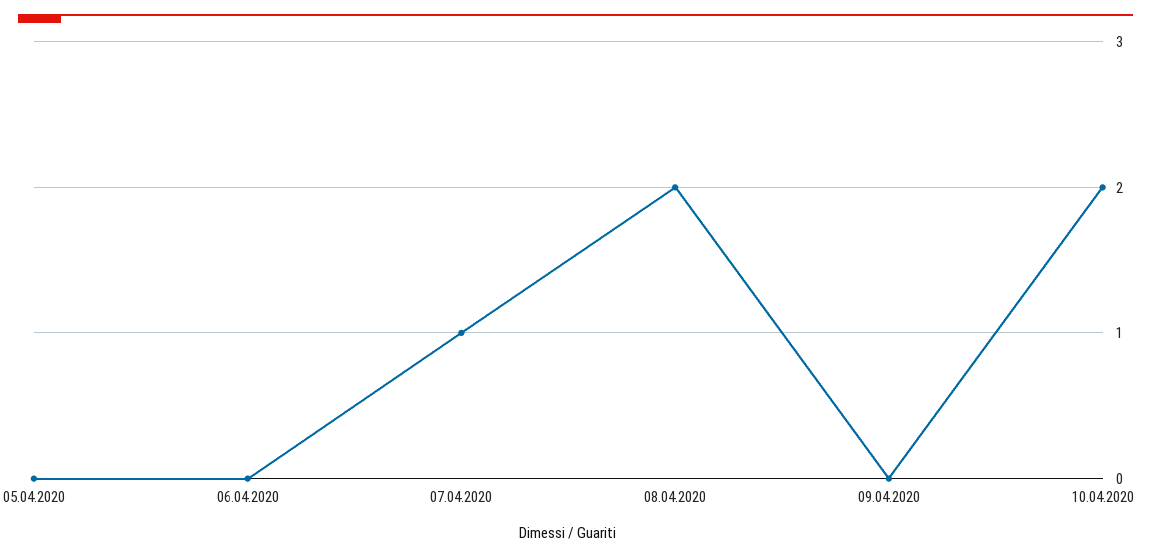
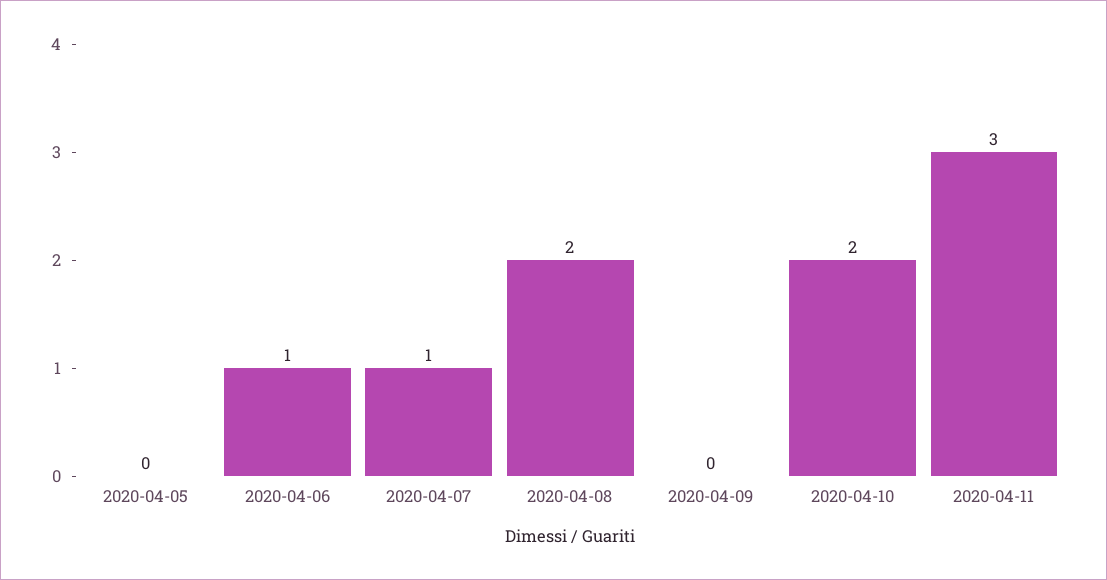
06.04.2020: 0 -> 1
2020-04-11: none -> 3

